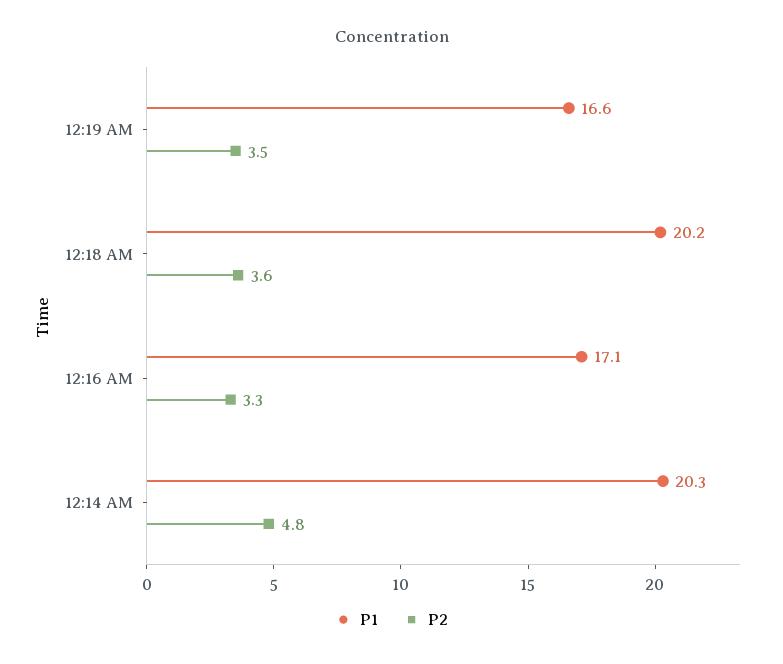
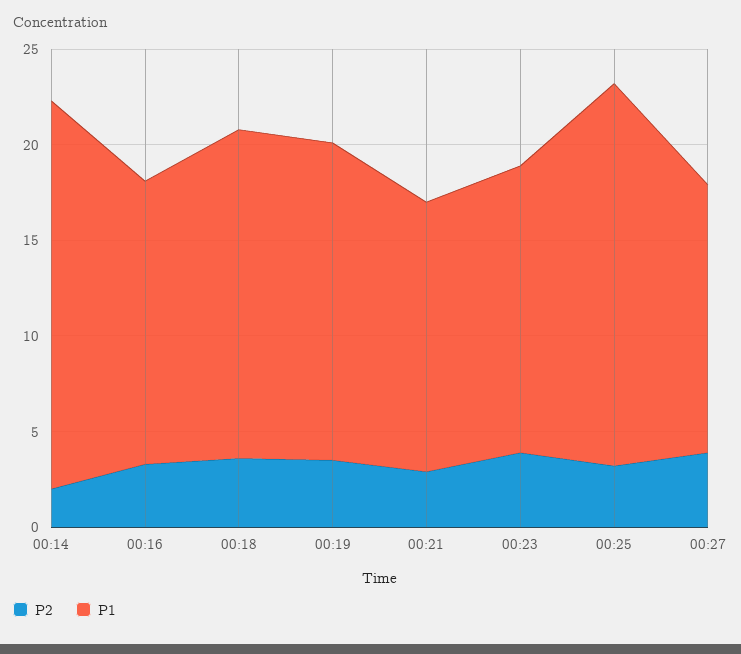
P1, 12:18 AM: 20.2 -> 17
P1, 12:16 AM: 17.1 -> 15
P2, 12:14 AM: 4.8 -> 2
P2, 00:21: none -> 3
P1, 00:21: none -> 14
P2, 00:23: none -> 4
P1, 00:23: none -> 15
P2, 00:25: none -> 3
P1, 00:25: none -> 20
P2, 00:27: none -> 4
P1, 00:27: none -> 14

